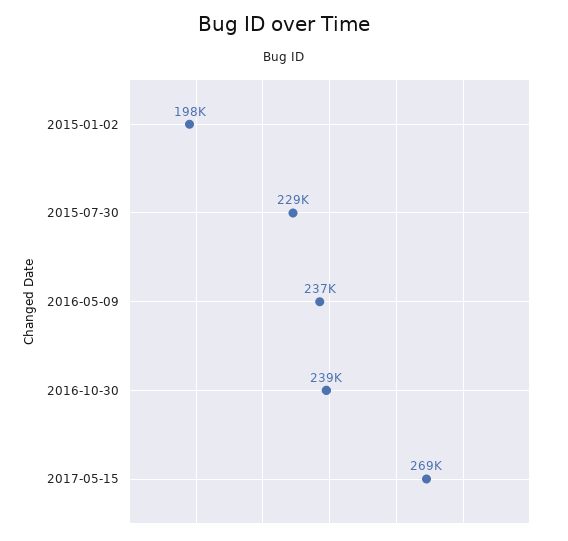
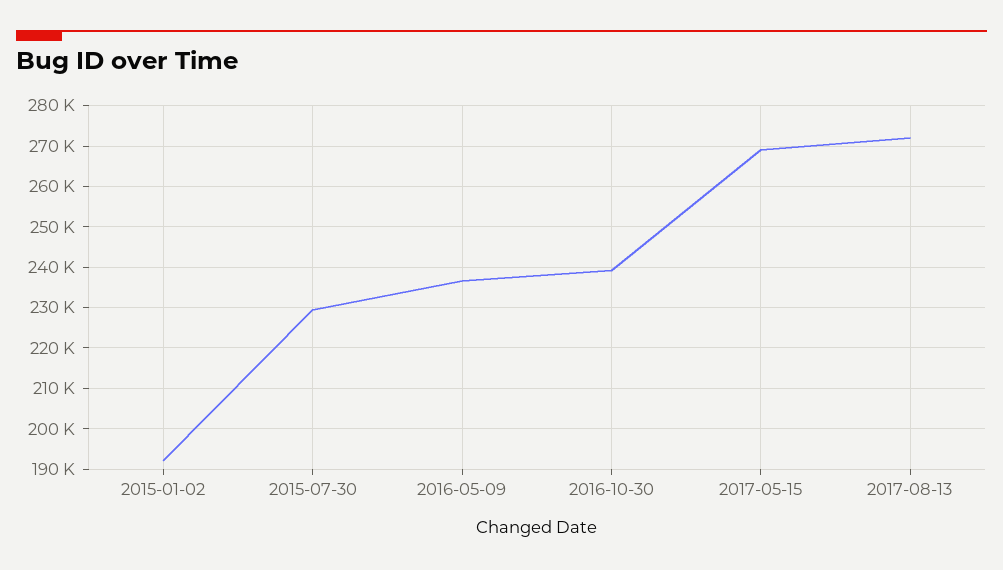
2015-01-02: 198000 -> 192000
2017-08-13: none -> 272000

